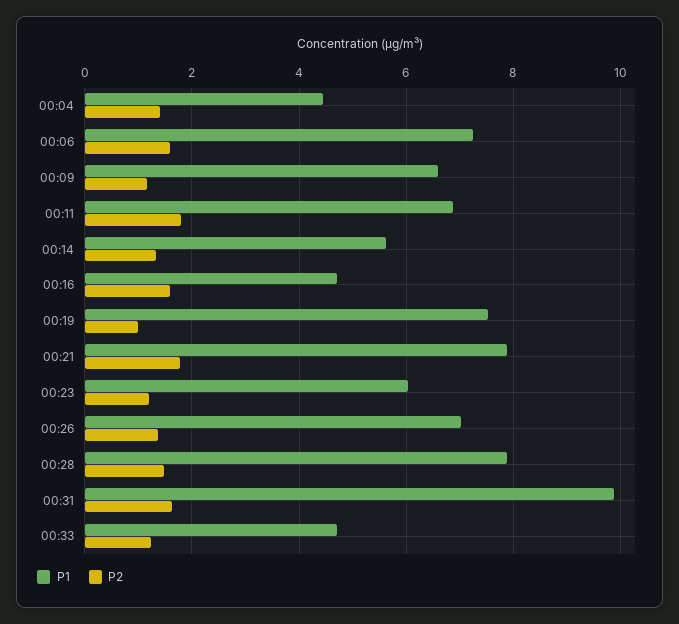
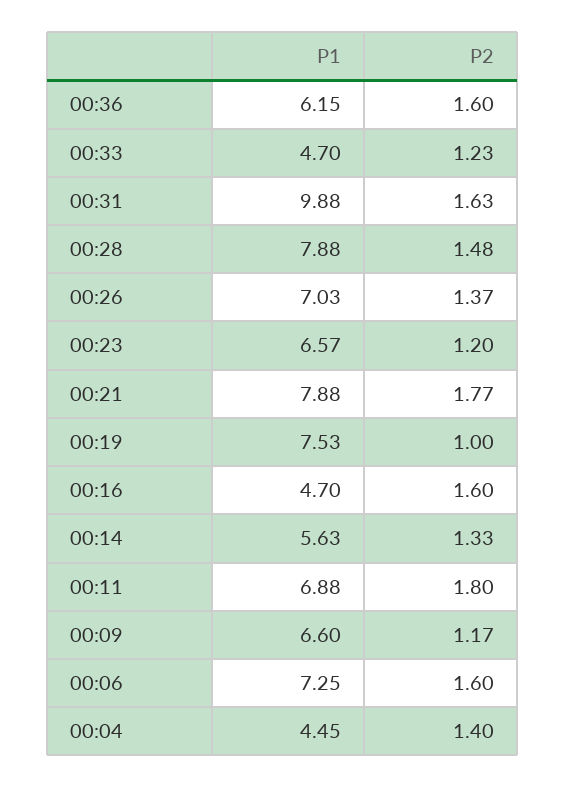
P1, 00:23: 6 -> 6.57
P1, 00:36: none -> 6.15
P2, 00:36: none -> 1.6

